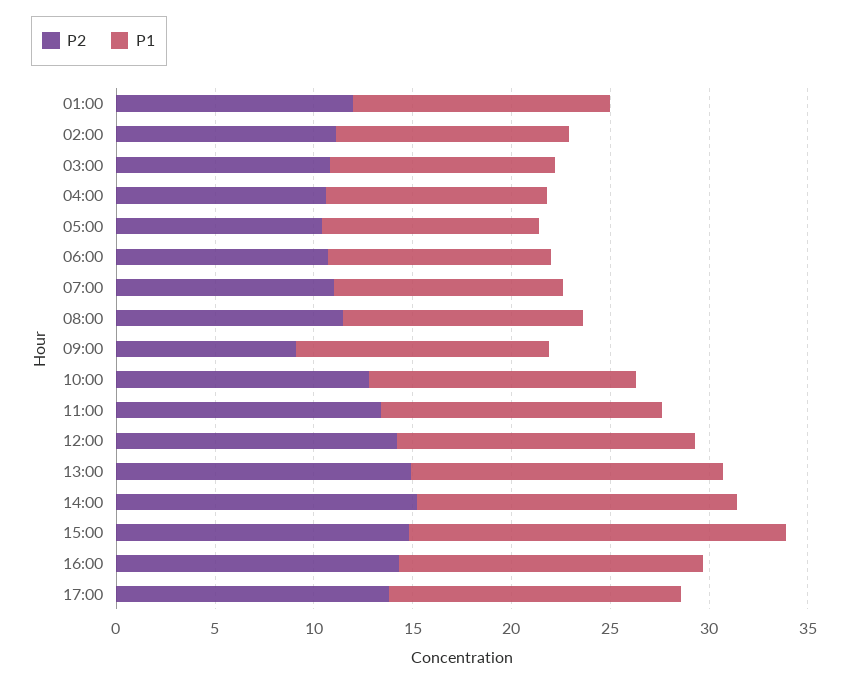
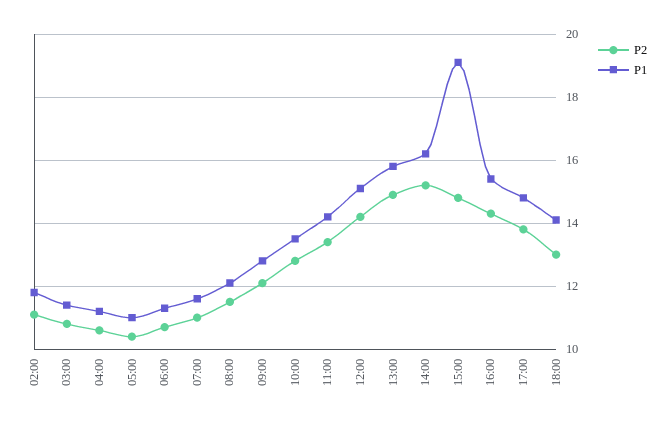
P2, 01:00: 12 -> none
P1, 01:00: 13 -> none
P2, 09:00: 9 -> 12
P2, 18:00: none -> 13
P1, 18:00: none -> 14

